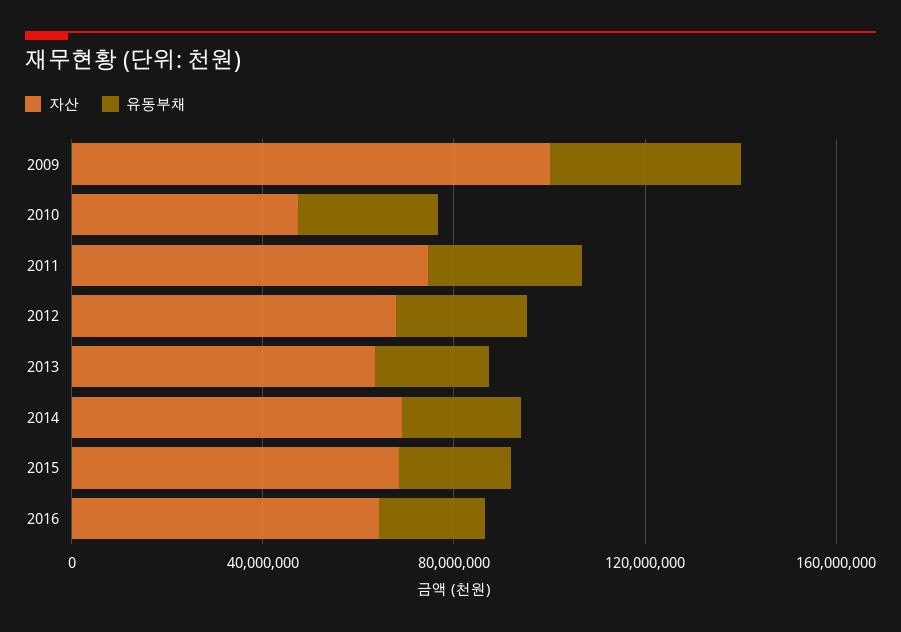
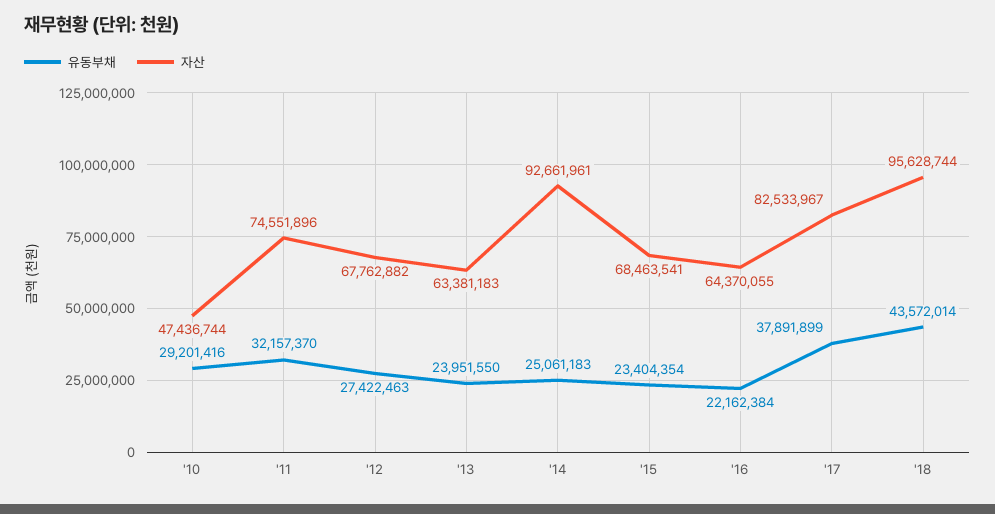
자산, 2009: 100000000 -> none
유동부채, 2009: 40000000 -> none
자산, 2014: 70000000 -> 92661961
유동부채, '17: none -> 37891899
자산, '17: none -> 82533967
유동부채, '18: none -> 43572014
자산, '18: none -> 95628744

